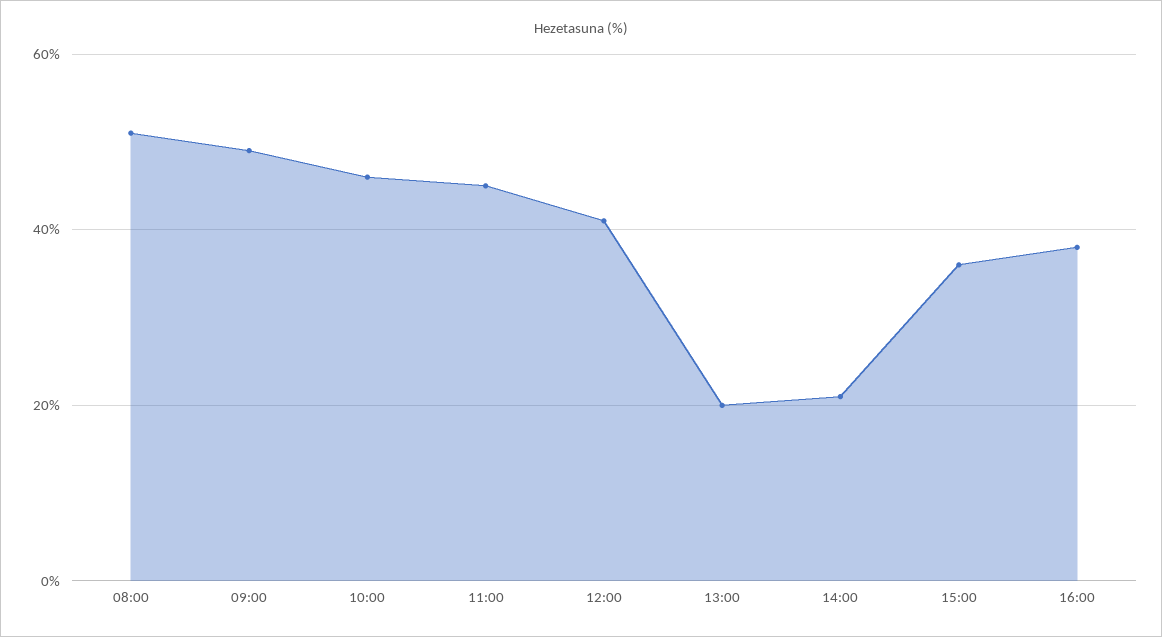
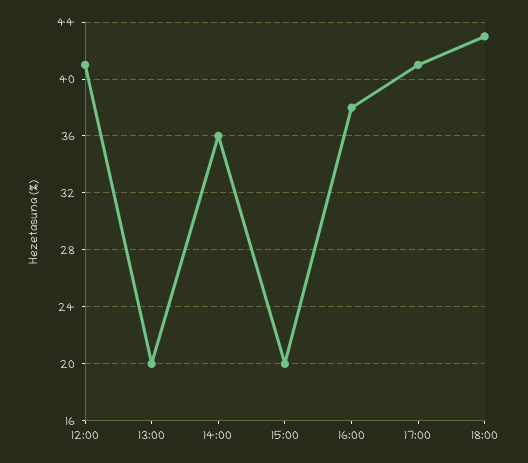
08:00: 50 -> none
09:00: 50 -> none
10:00: 45 -> none
11:00: 45 -> none
14:00: 20 -> 36
15:00: 35 -> 20
17:00: none -> 41
18:00: none -> 43

